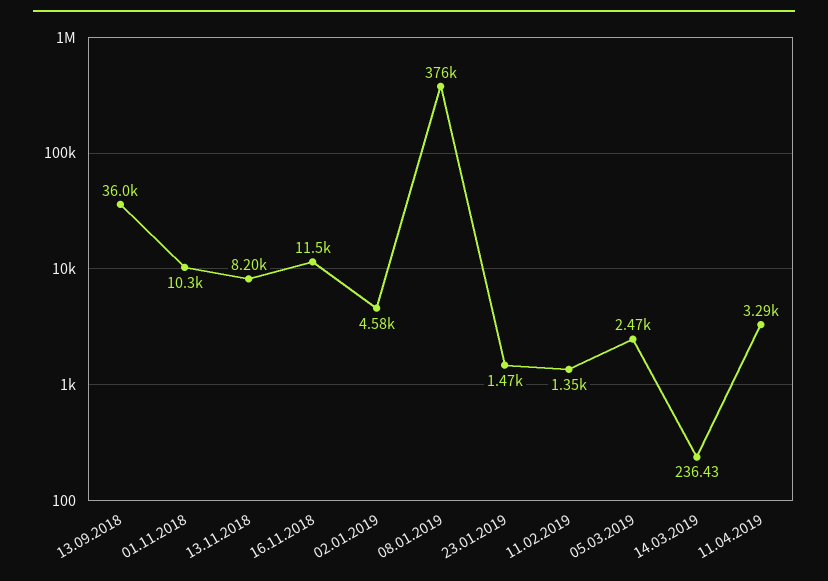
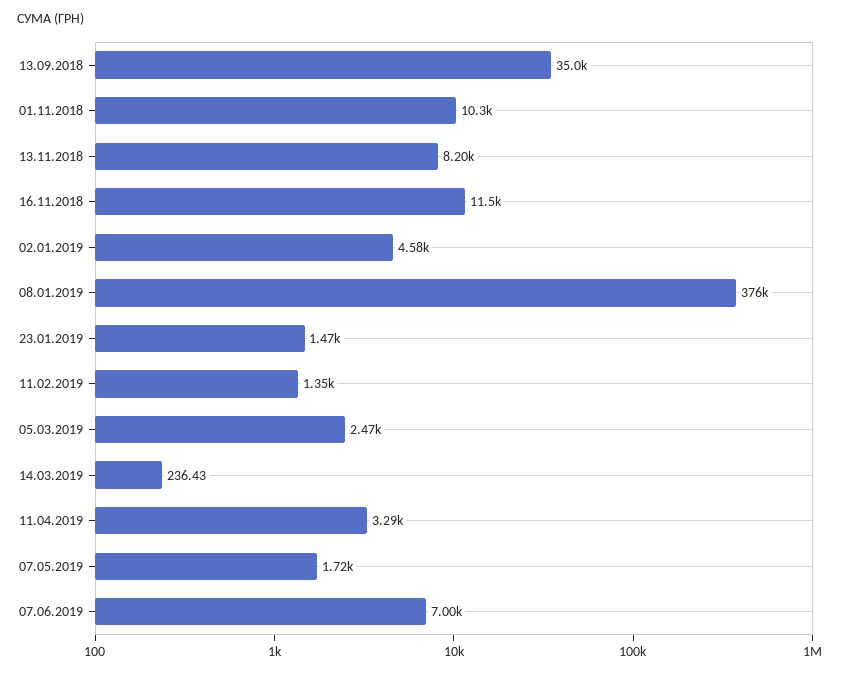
13.09.2018: 36000 -> 35000
07.05.2019: none -> 1720
07.06.2019: none -> 7000

